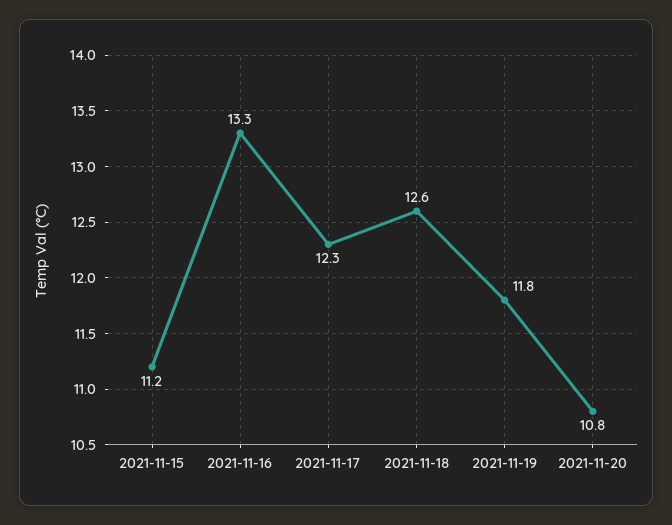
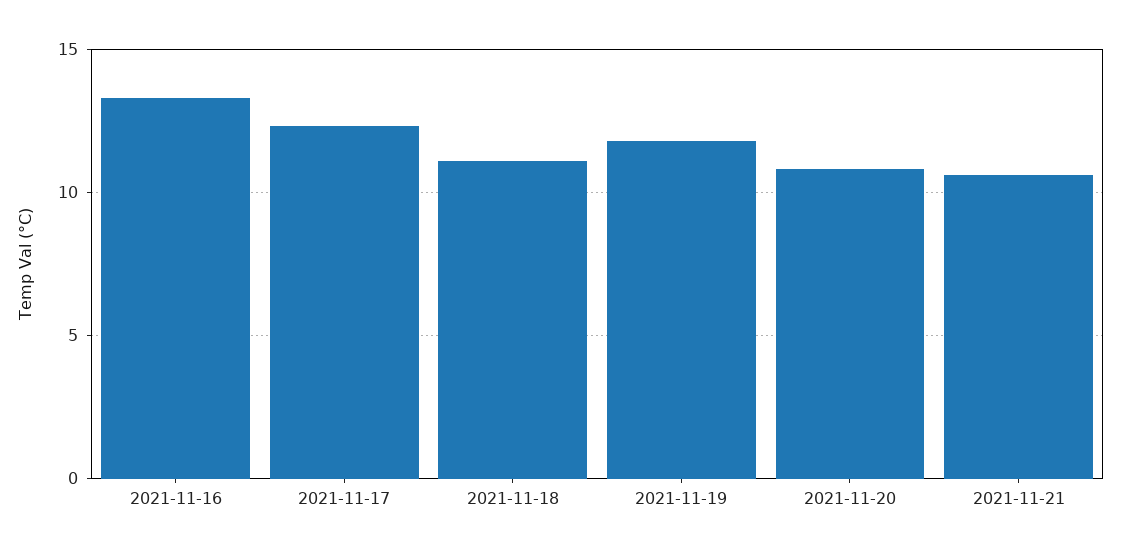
2021-11-15: 11.2 -> none
2021-11-18: 12.6 -> 11
2021-11-21: none -> 10.5

